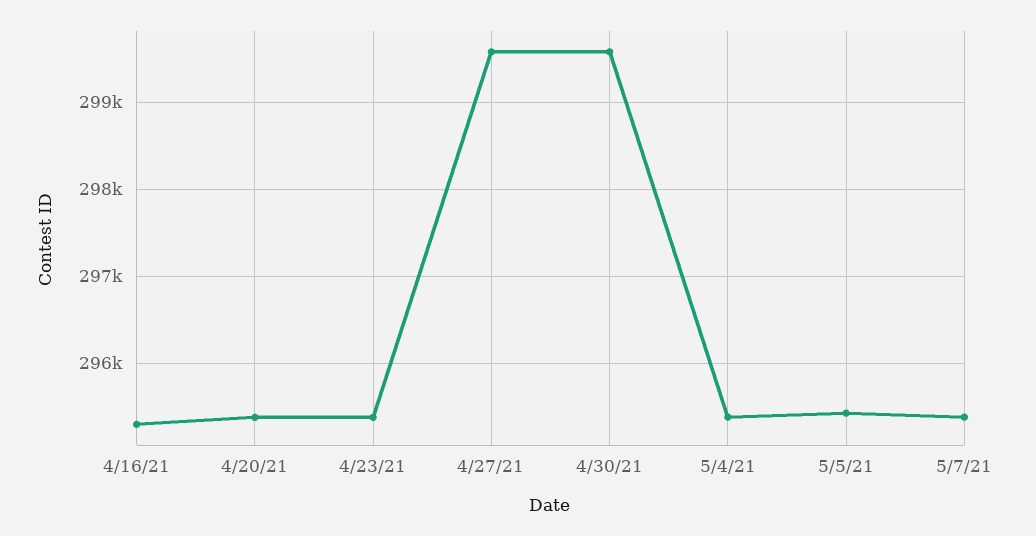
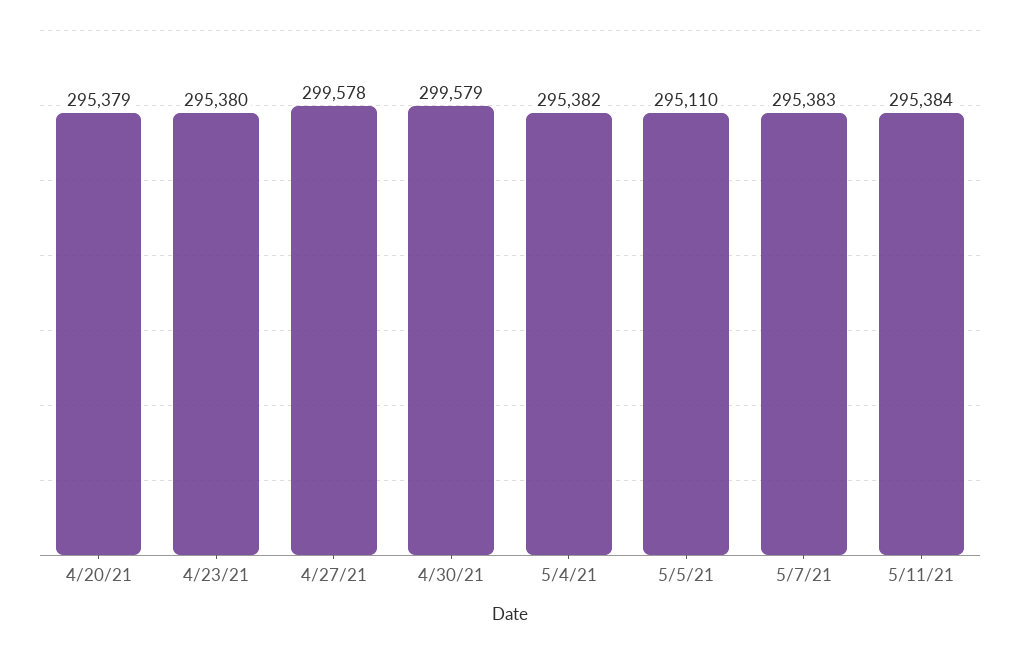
4/16/21: 295300 -> none
5/5/21: 295400 -> 295110
5/11/21: none -> 295384

